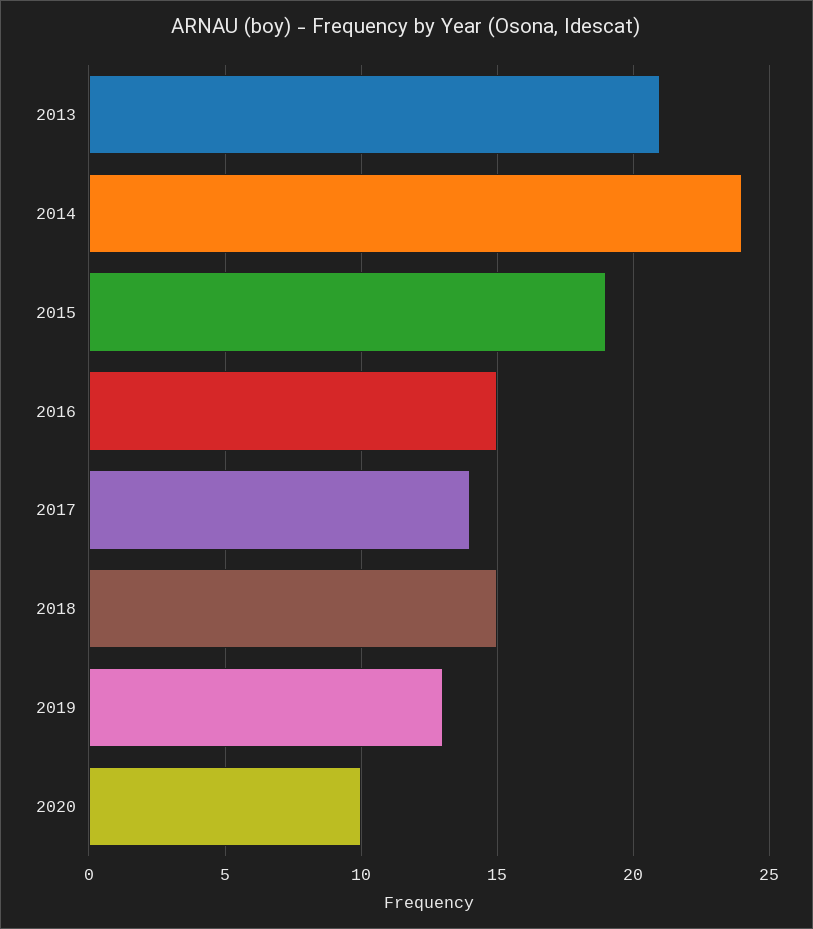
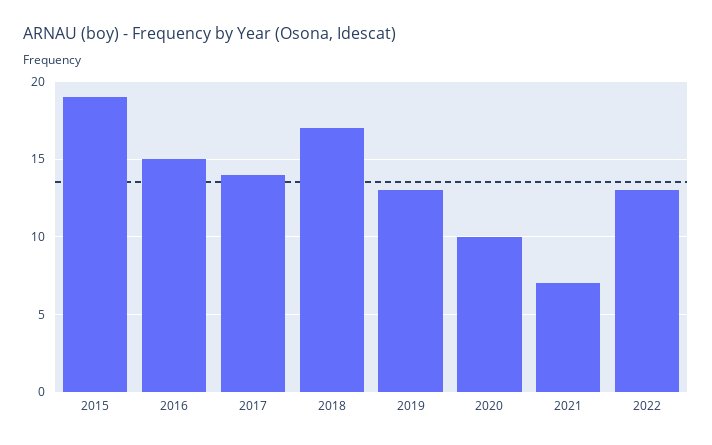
2013: 21 -> none
2014: 24 -> none
2018: 15 -> 17
2021: none -> 7
2022: none -> 13

